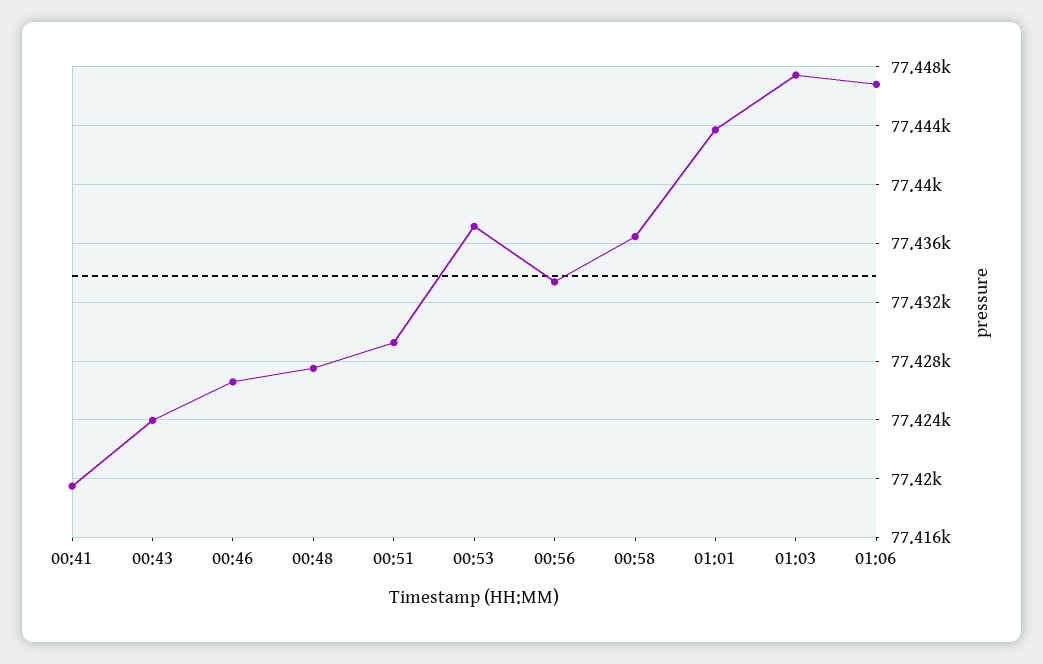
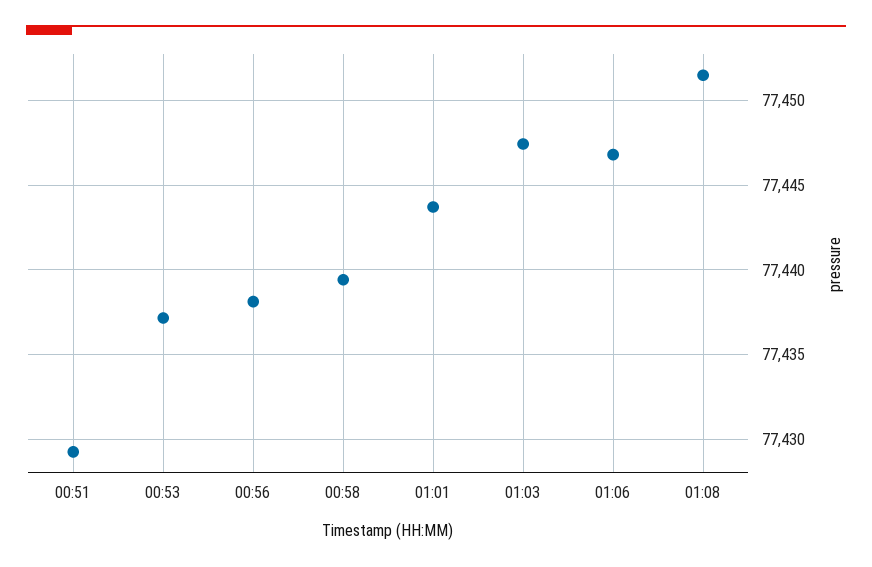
00:41: 77419.5 -> none
00:43: 77424 -> none
00:46: 77426.5 -> none
00:48: 77427.5 -> none
00:56: 77433.5 -> 77438
00:58: 77436.5 -> 77439.5
01:08: none -> 77451.5

